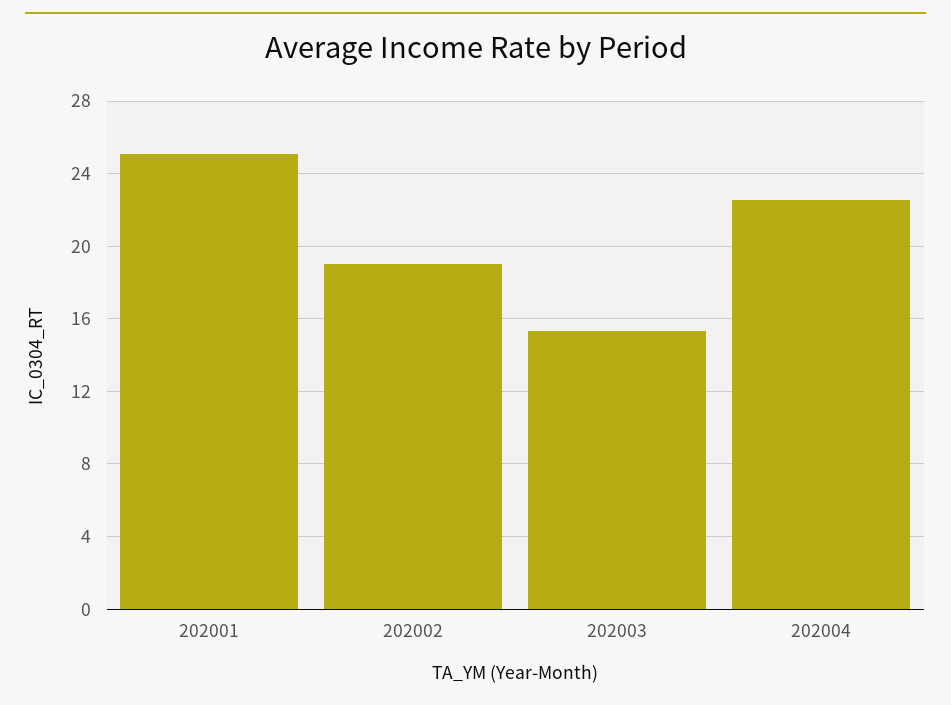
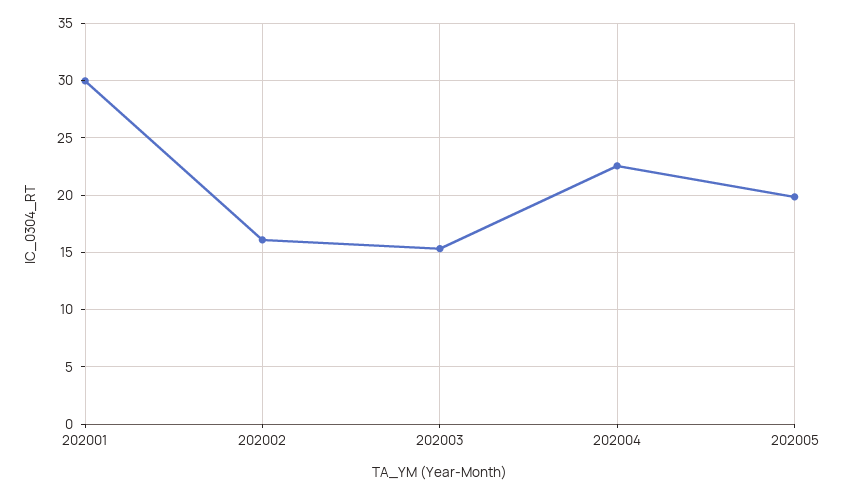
202001: 25 -> 30
202002: 19 -> 16
202005: none -> 20

